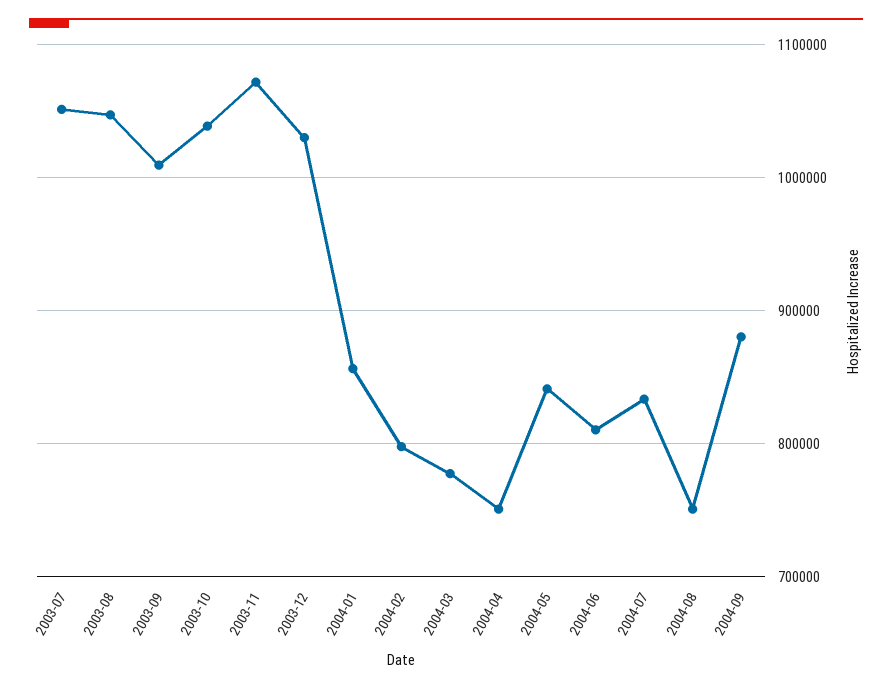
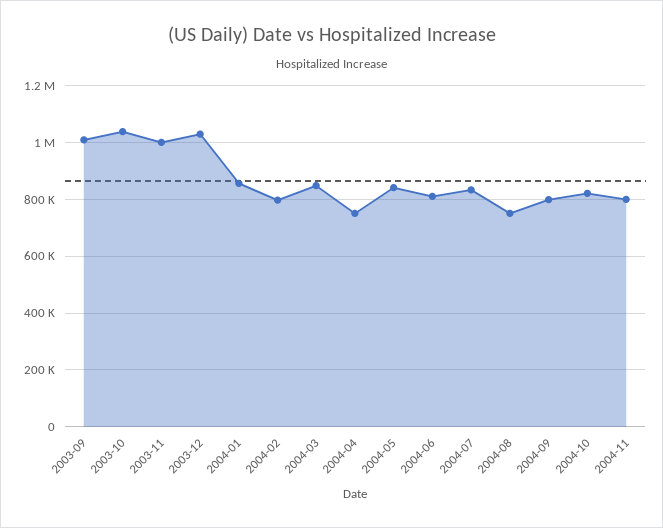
2003-07: 1050000 -> none
2003-08: 1050000 -> none
2003-11: 1070000 -> 1000000
2004-03: 780000 -> 850000
2004-09: 880000 -> 800000
2004-10: none -> 825000
2004-11: none -> 800000

